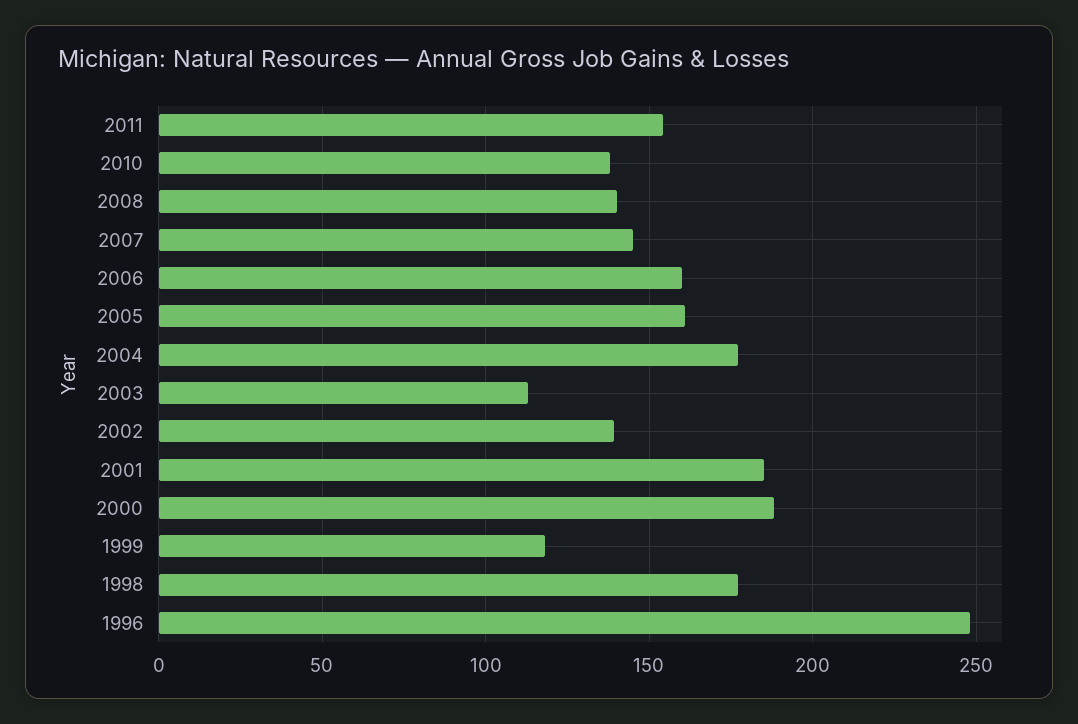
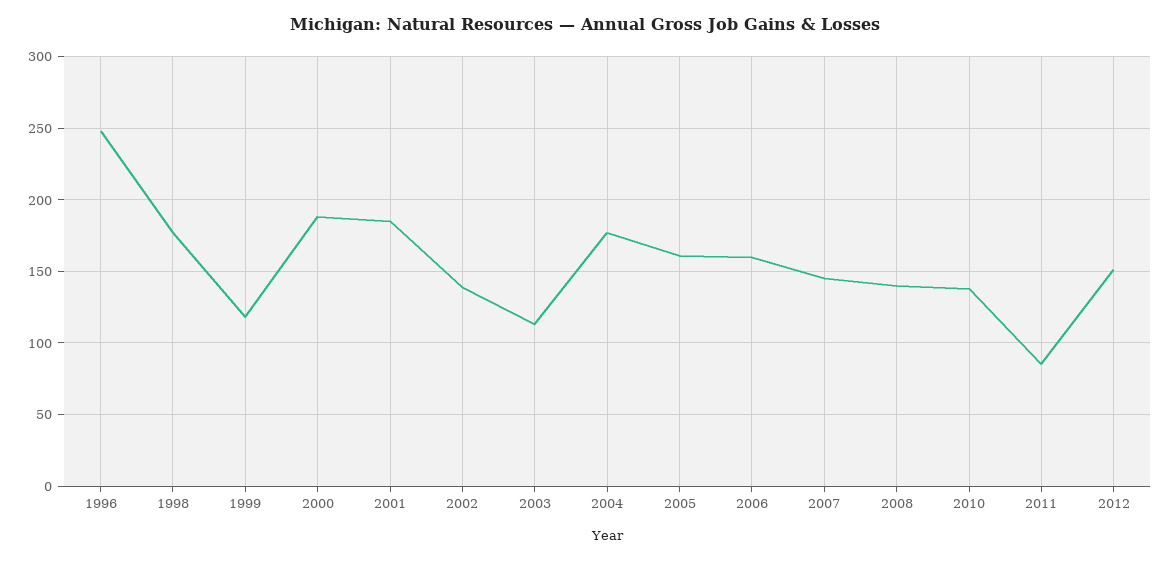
2011: 155 -> 85
2012: none -> 150

